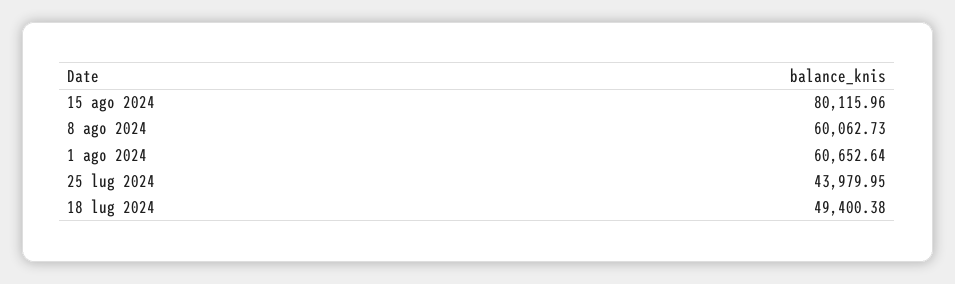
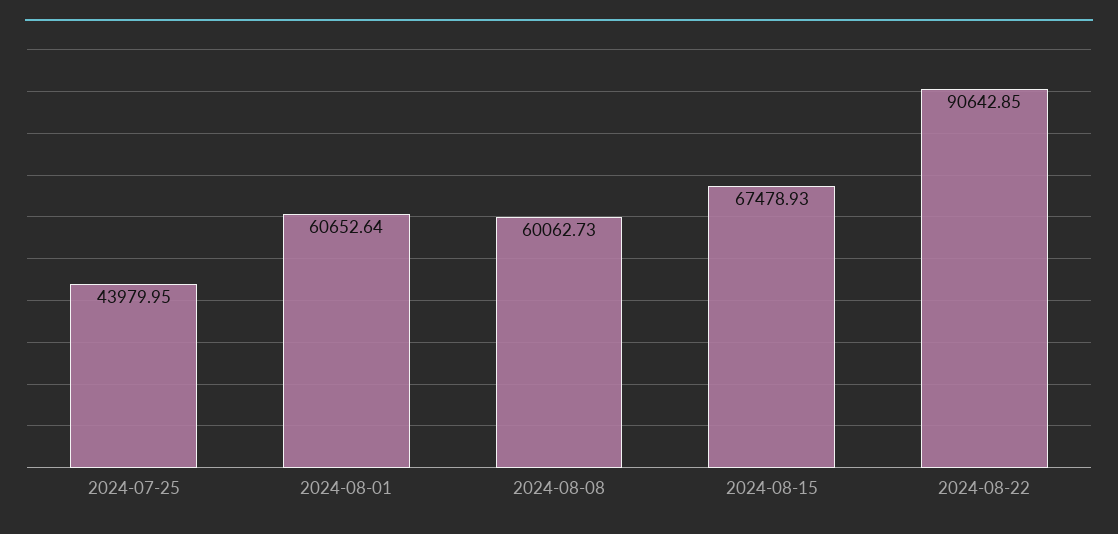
15 ago 2024: 80115.96 -> 67478.93
18 lug 2024: 49400.38 -> none
2024-08-22: none -> 90642.85

